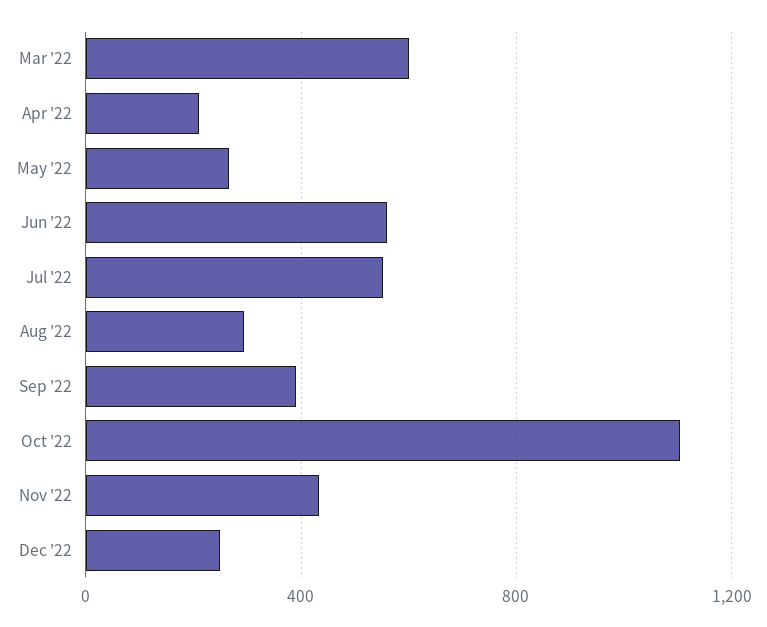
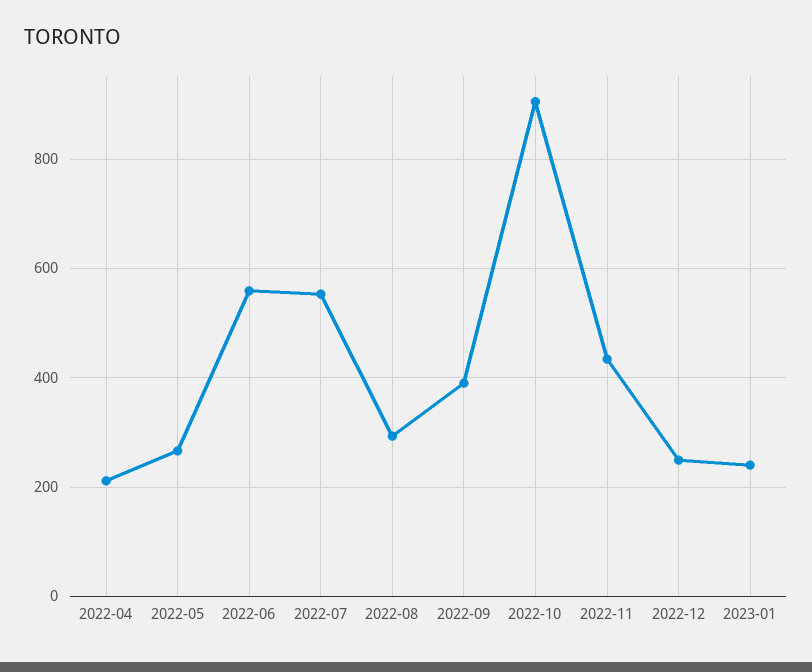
Mar '22: 600 -> none
Oct '22: 1100 -> 900
2023-01: none -> 240

